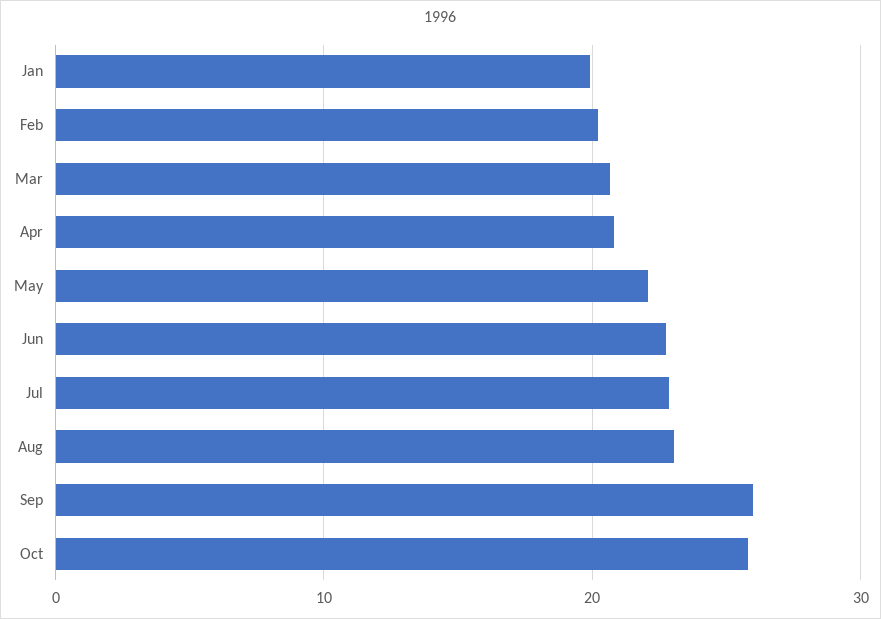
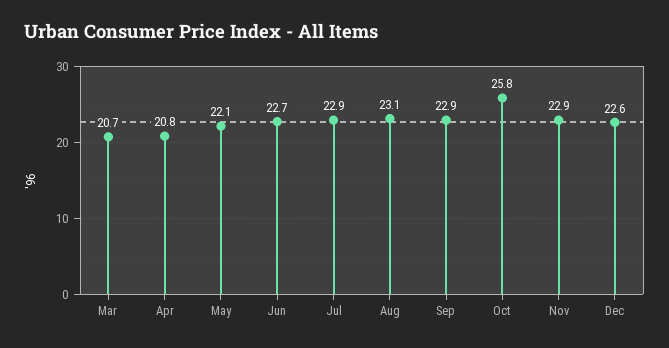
Jan: 20 -> none
Feb: 20 -> none
Sep: 26 -> 22.9
Nov: none -> 22.9
Dec: none -> 22.6

